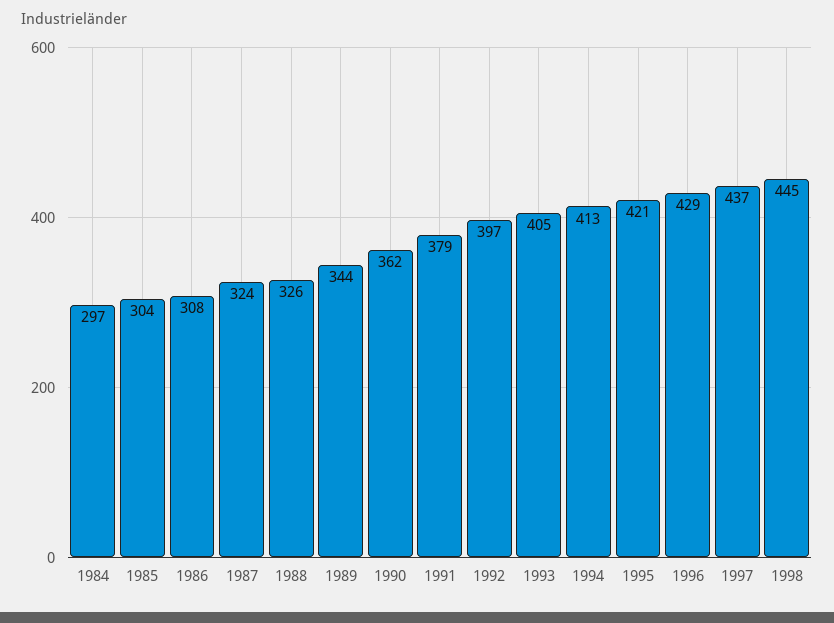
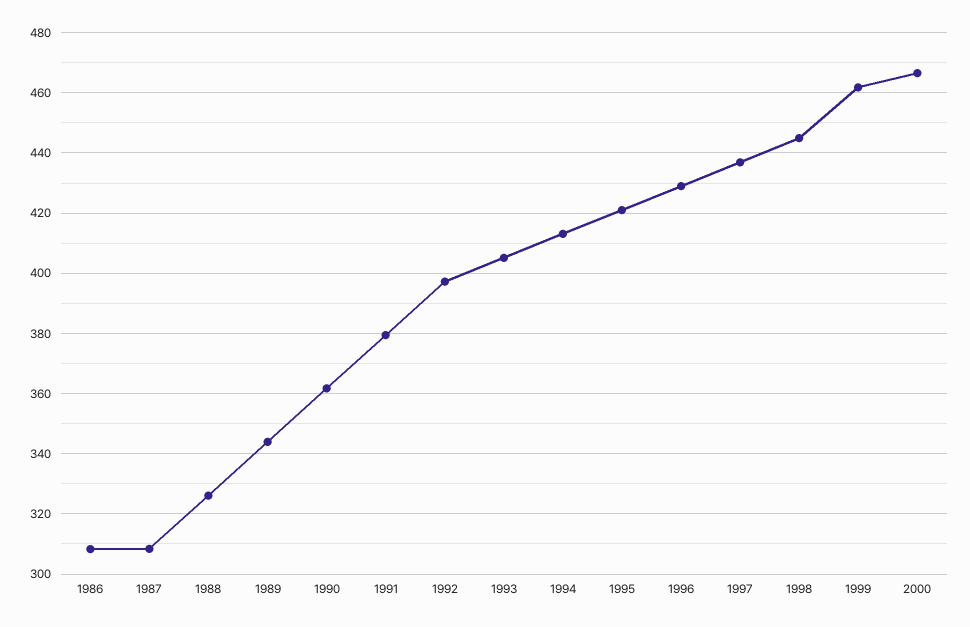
1984: 297 -> none
1985: 304 -> none
1987: 324 -> 308
1999: none -> 462
2000: none -> 466

